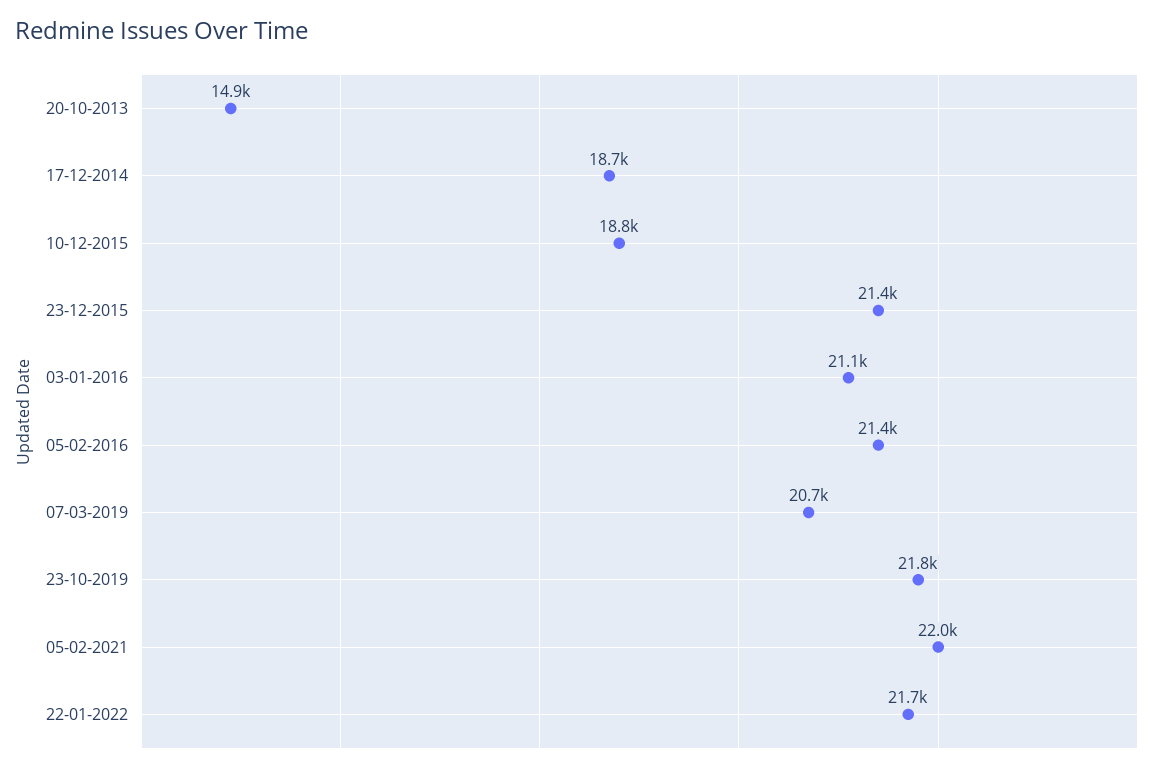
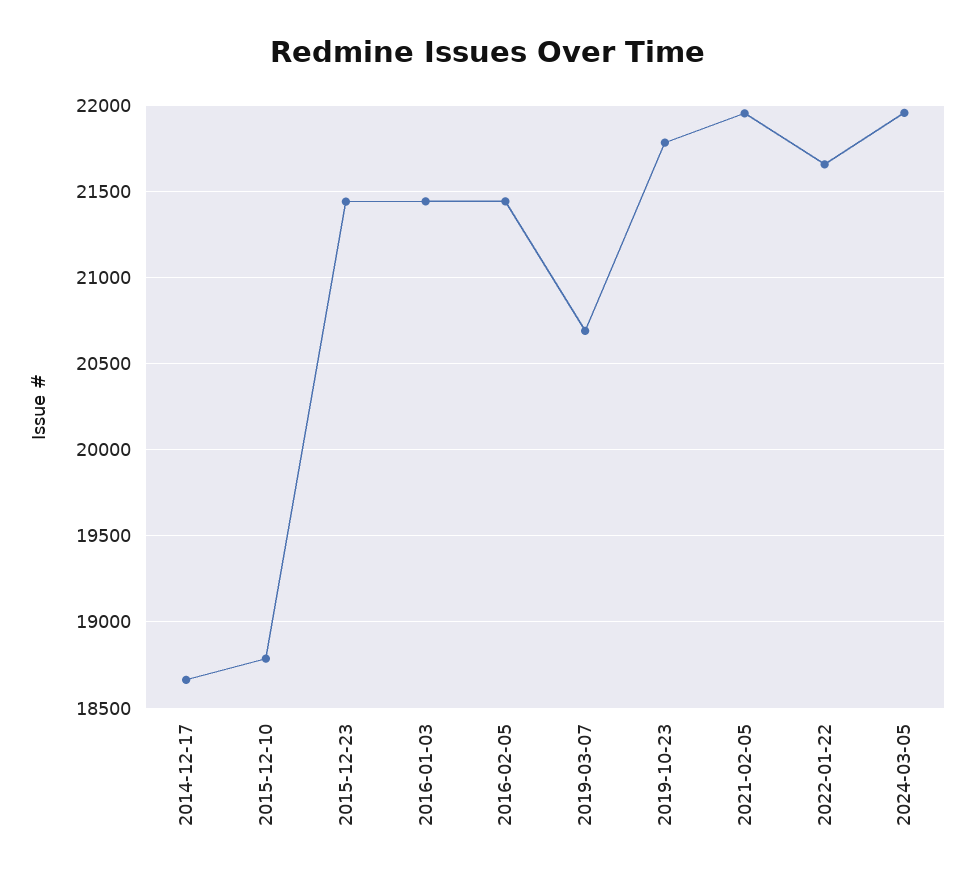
20-10-2013: 14900 -> none
03-01-2016: 21100 -> 21450
2024-03-05: none -> 21950

